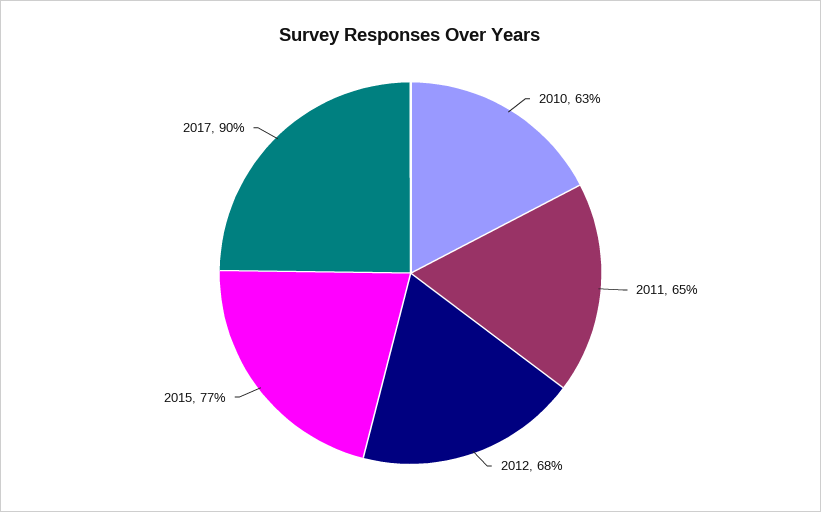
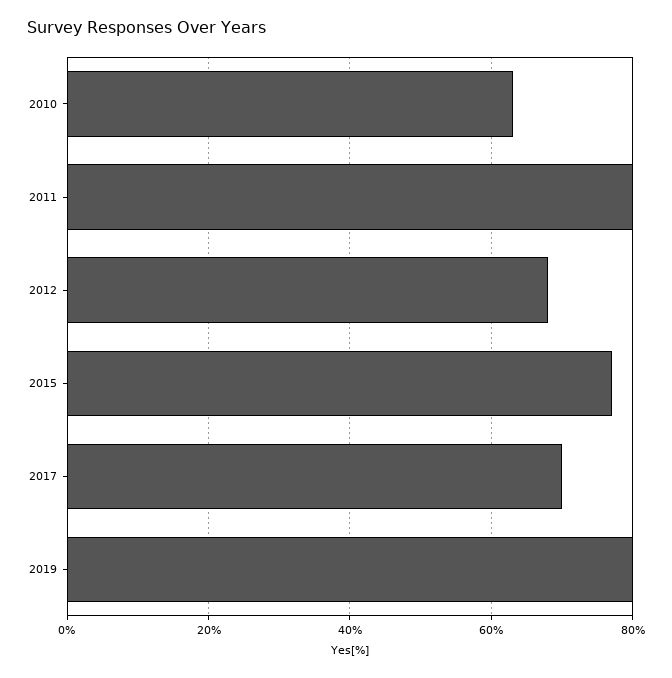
2011: 65 -> 80
2017: 90 -> 70
2019: none -> 80

